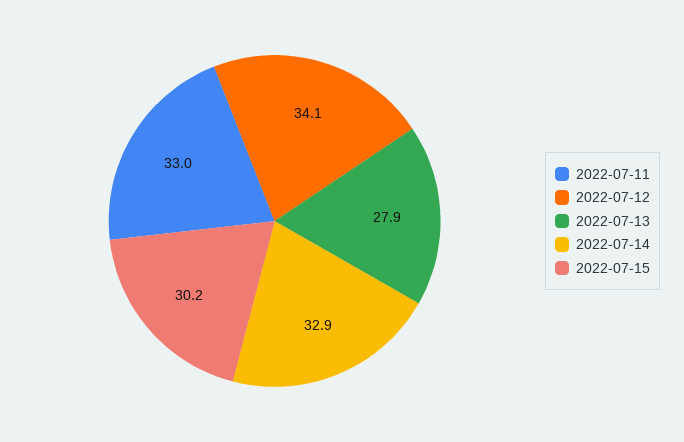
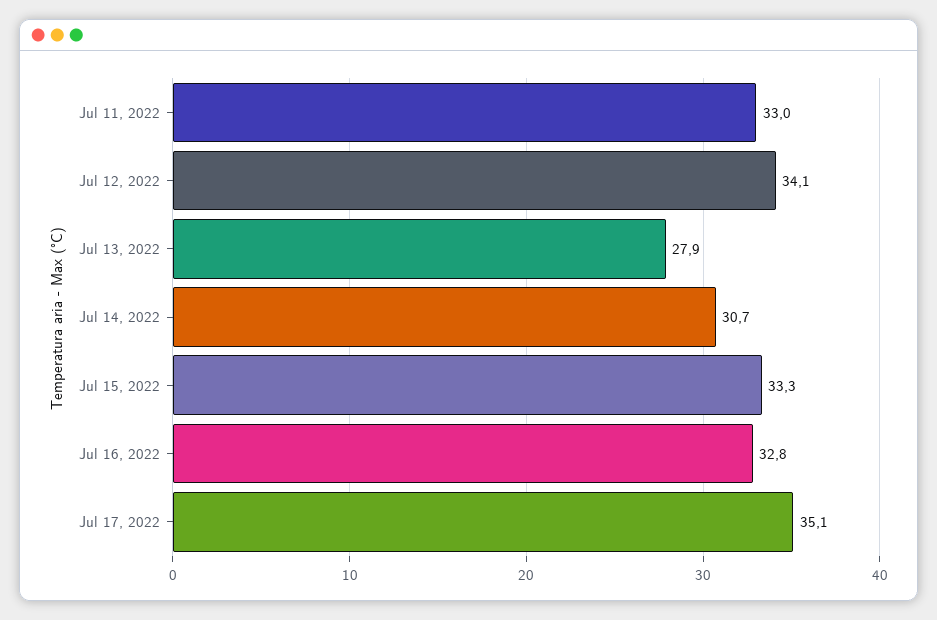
2022-07-14: 32.9 -> 30.7
2022-07-15: 30.2 -> 33.3
Jul 16, 2022: none -> 32.8
Jul 17, 2022: none -> 35.1

